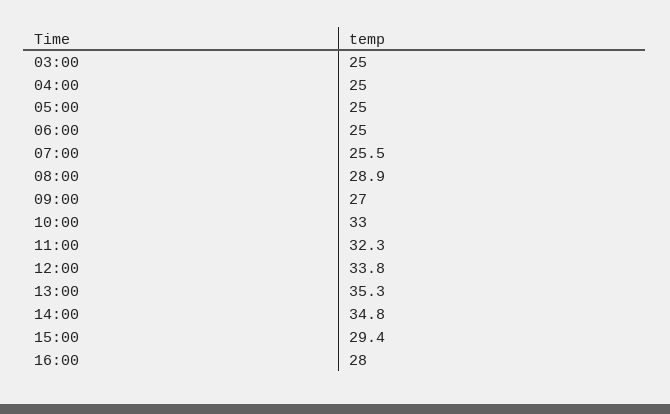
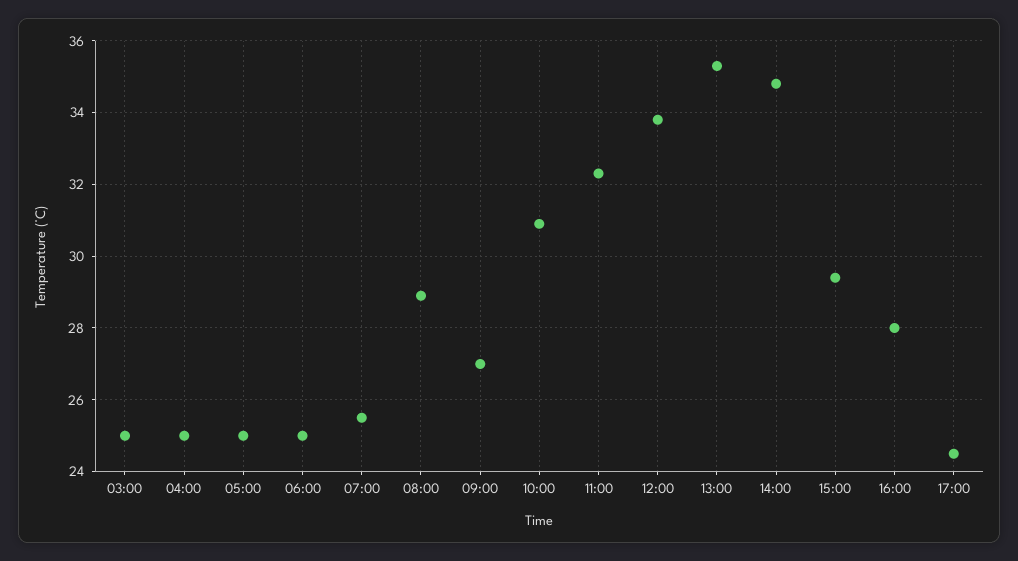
10:00: 33 -> 31
17:00: none -> 24.5

